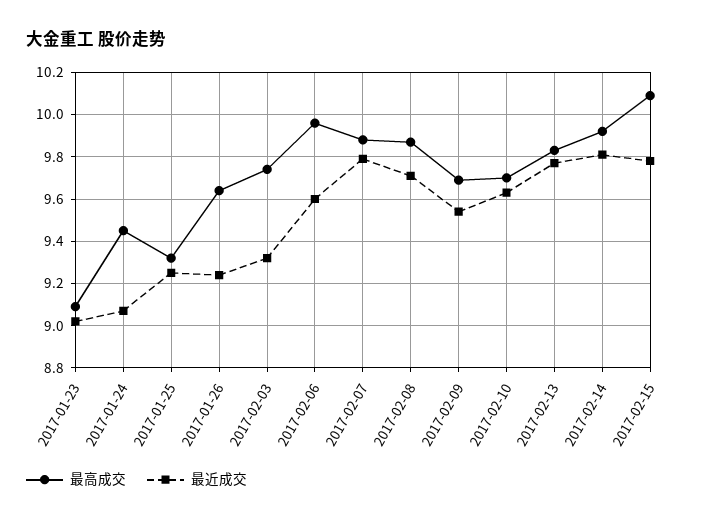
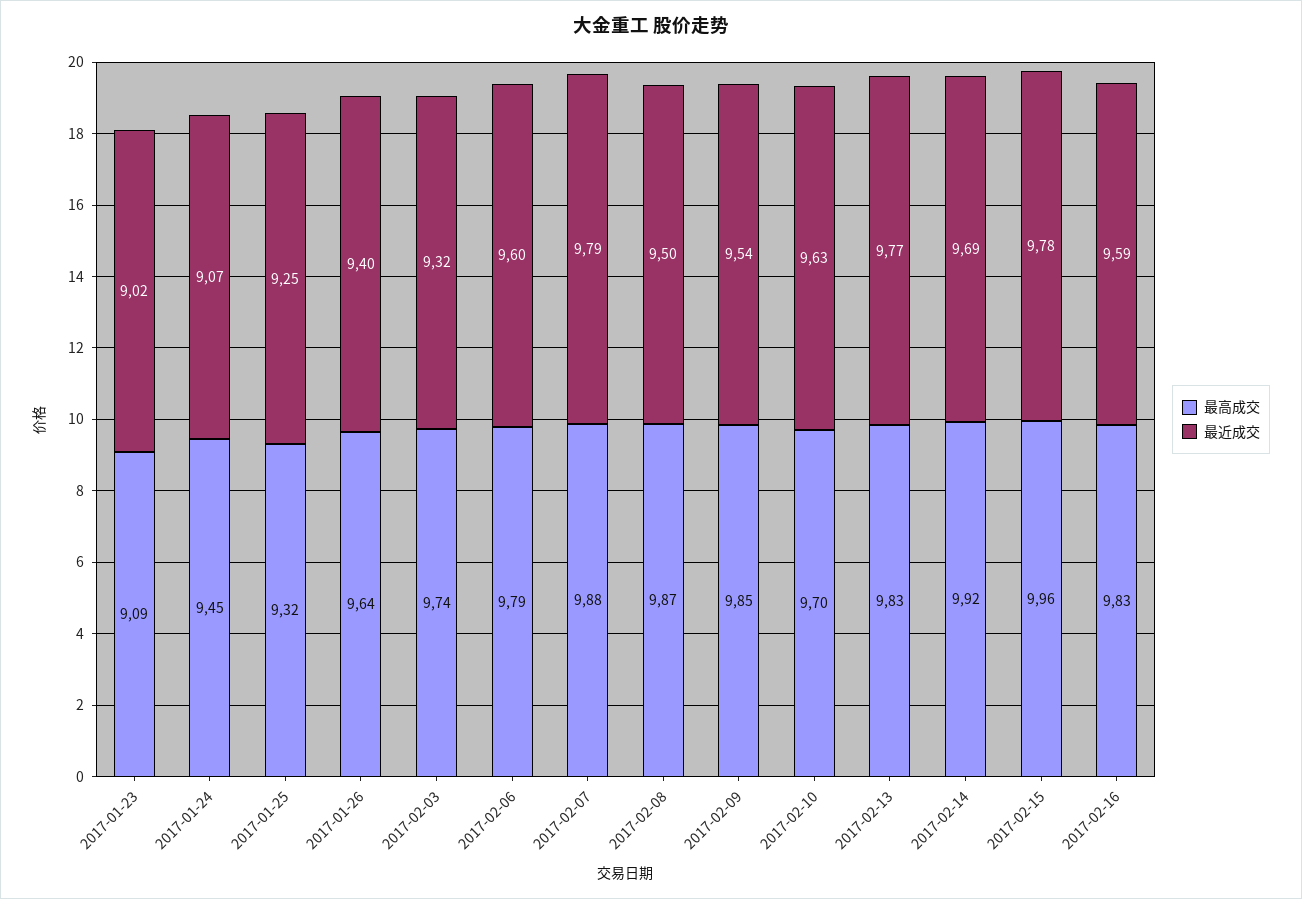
最近成交, 2017-01-26: 9.25 -> 9.4
最高成交, 2017-02-06: 9.95 -> 9.79
最近成交, 2017-02-08: 9.7 -> 9.5
最高成交, 2017-02-09: 9.7 -> 9.85
最近成交, 2017-02-14: 9.8 -> 9.69
最高成交, 2017-02-15: 10.1 -> 9.96
最高成交, 2017-02-16: none -> 9.83
最近成交, 2017-02-16: none -> 9.59

